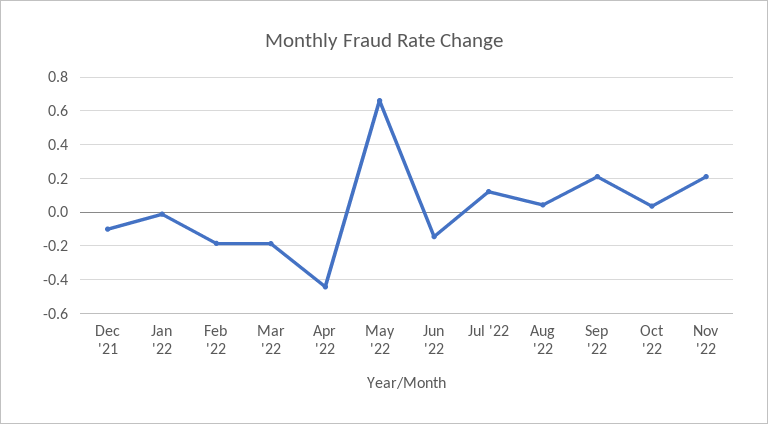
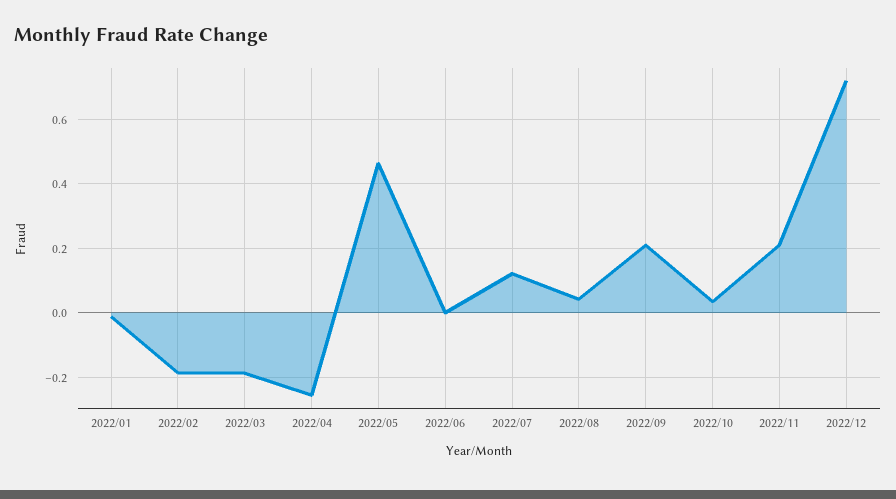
Dec '21: -0.1 -> none
Apr '22: -0.45 -> -0.26
May '22: 0.65 -> 0.46
Jun '22: -0.15 -> 0
2022/12: none -> 0.72

